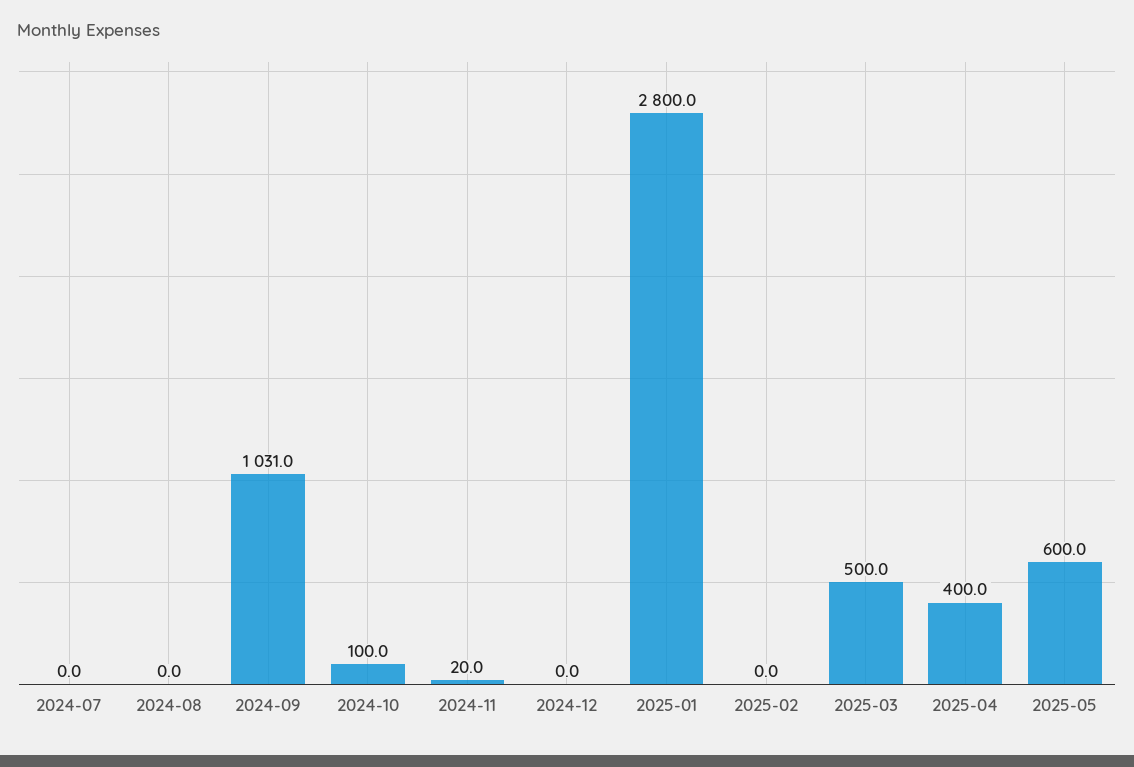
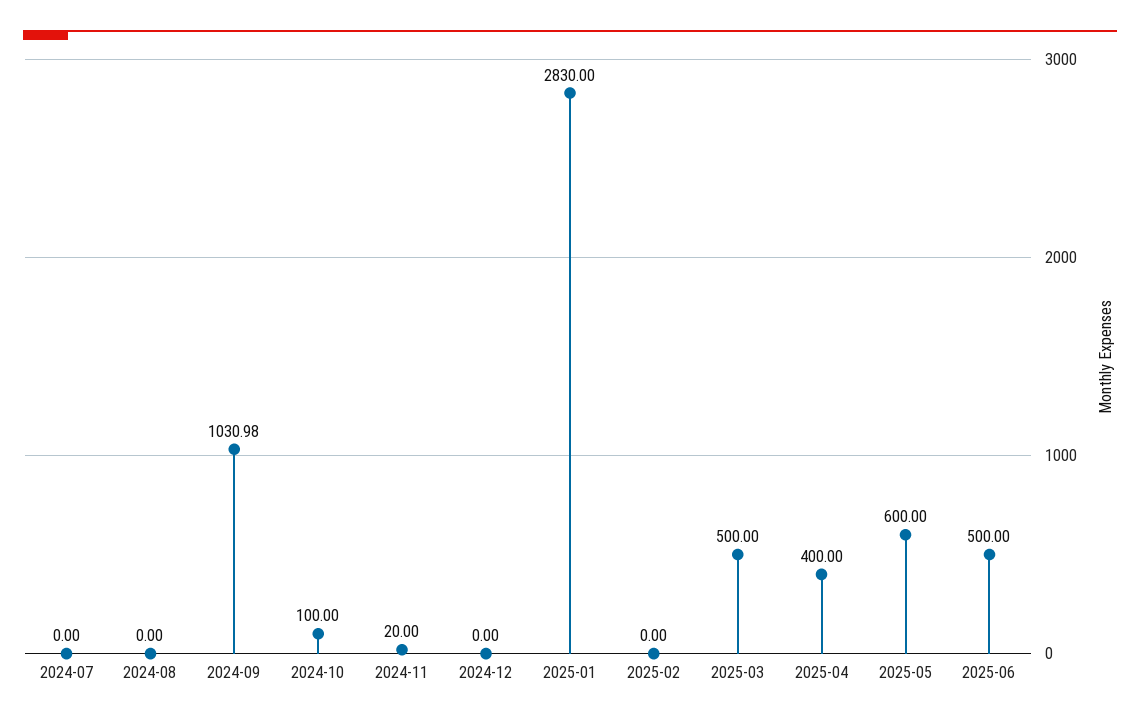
2025-01: 2800 -> 2830
2025-06: none -> 500

